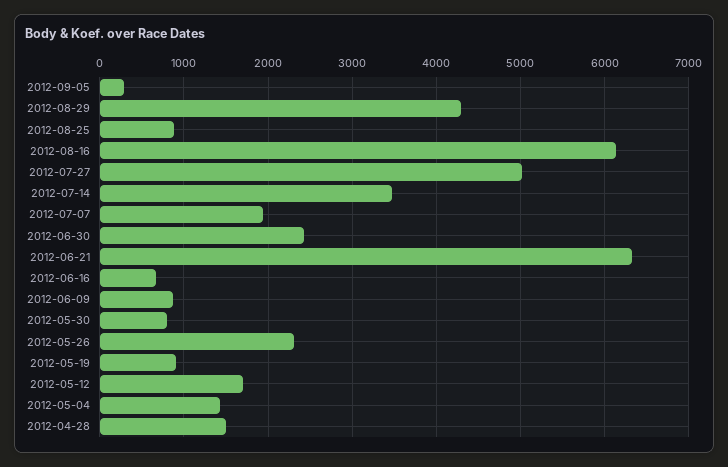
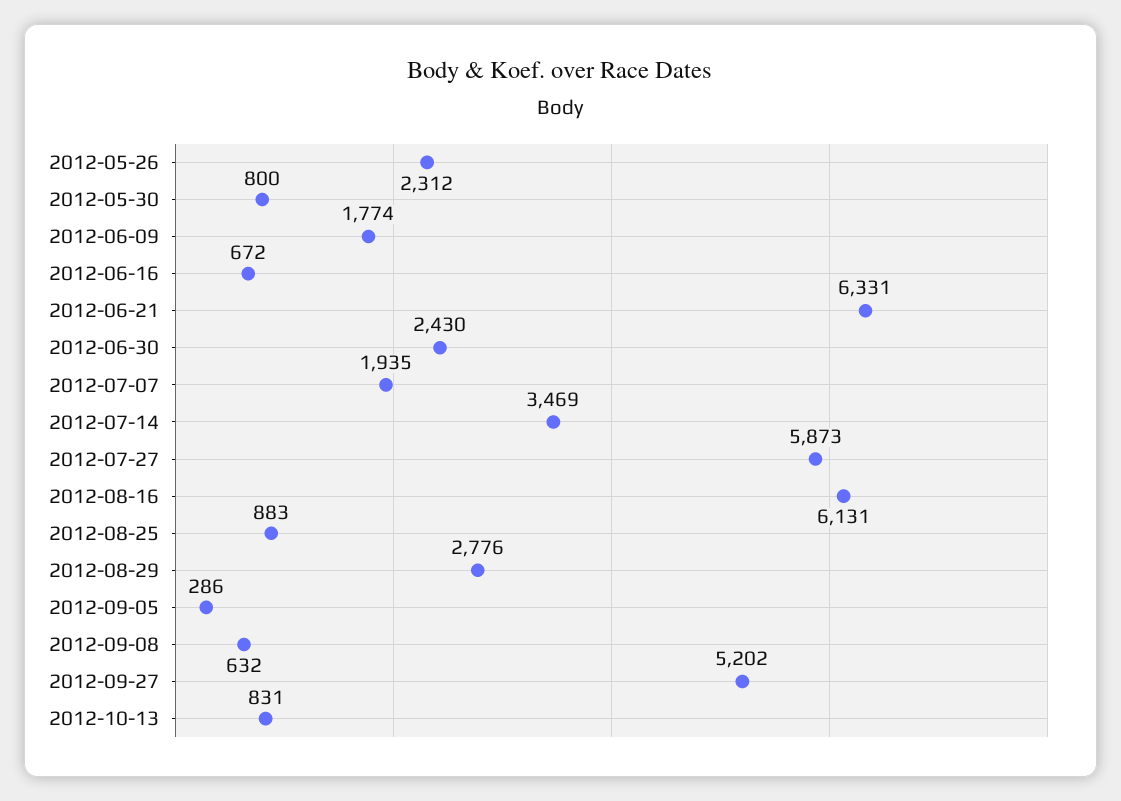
2012-08-29: 4300 -> 2776
2012-07-27: 5000 -> 5873
2012-06-09: 900 -> 1774
2012-05-19: 900 -> none
2012-05-12: 1700 -> none
2012-05-04: 1400 -> none
2012-04-28: 1500 -> none
2012-09-08: none -> 632
2012-09-27: none -> 5202
2012-10-13: none -> 831

